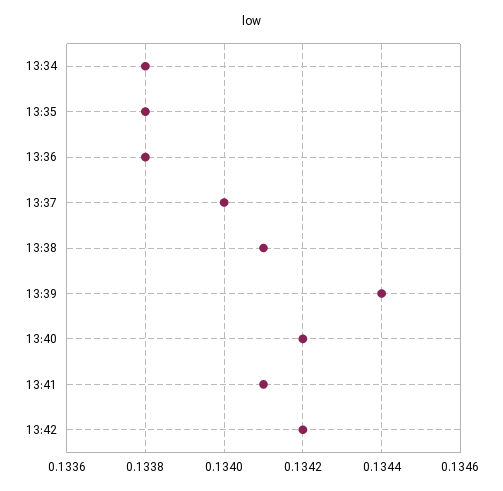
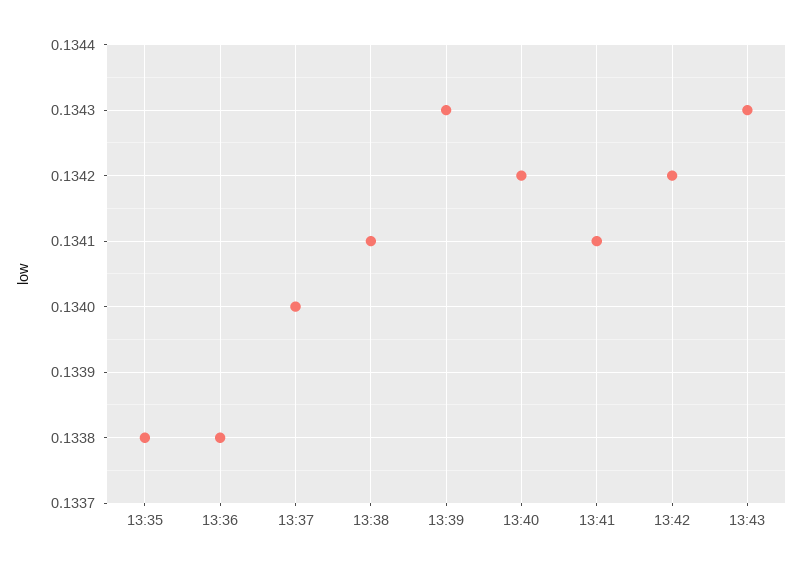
13:34: 0.1338 -> none
13:39: 0.1344 -> 0.1343
13:43: none -> 0.1343

